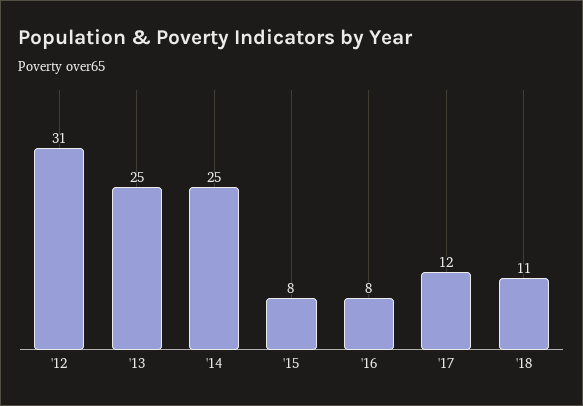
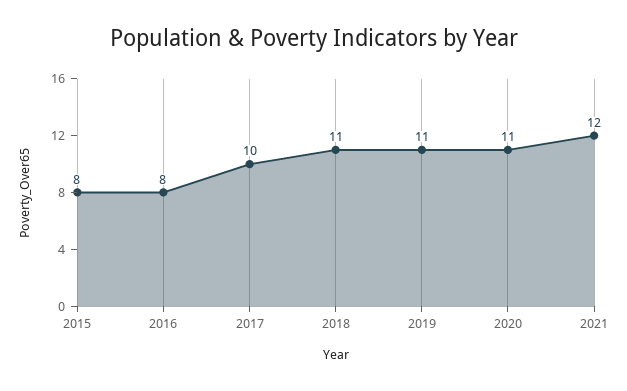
'12: 31 -> none
'13: 25 -> none
'14: 25 -> none
'17: 12 -> 10
2019: none -> 11
2020: none -> 11
2021: none -> 12

